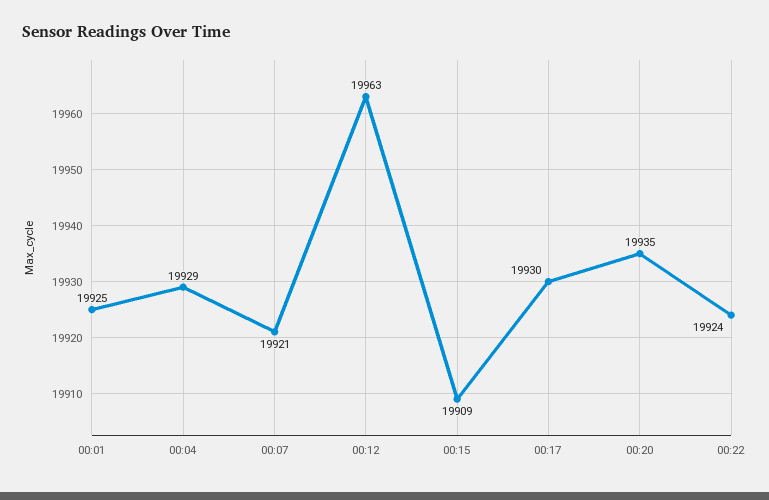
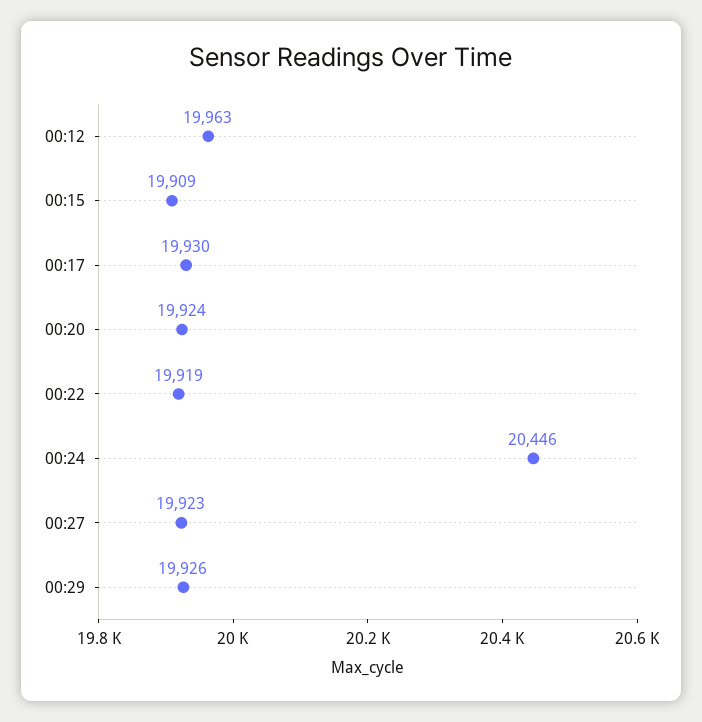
00:01: 19925 -> none
00:04: 19929 -> none
00:07: 19921 -> none
00:20: 19935 -> 19924
00:22: 19924 -> 19919
00:24: none -> 20446
00:27: none -> 19923
00:29: none -> 19926

